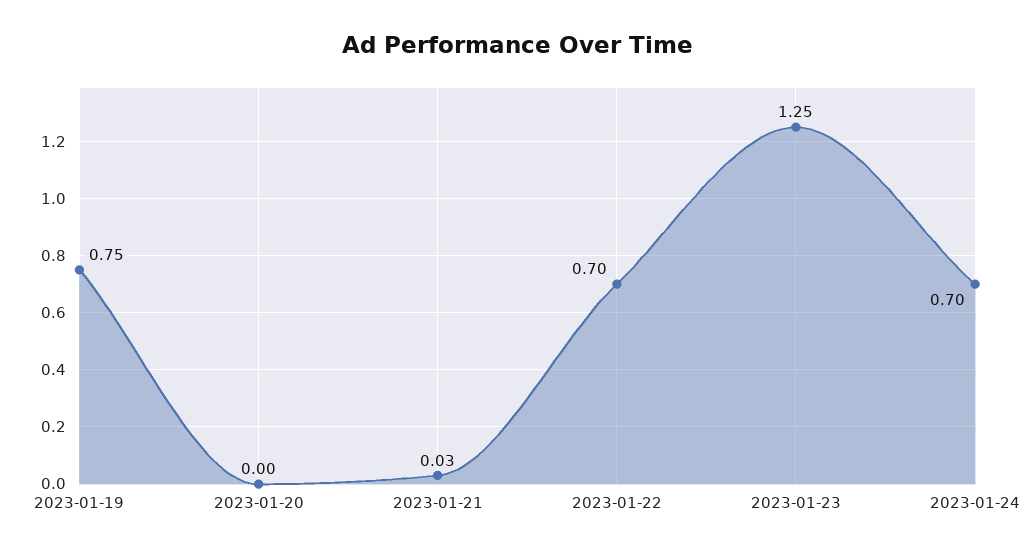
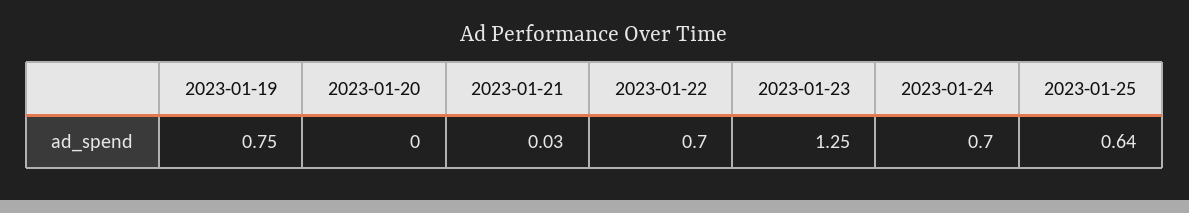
2023-01-25: none -> 0.64

